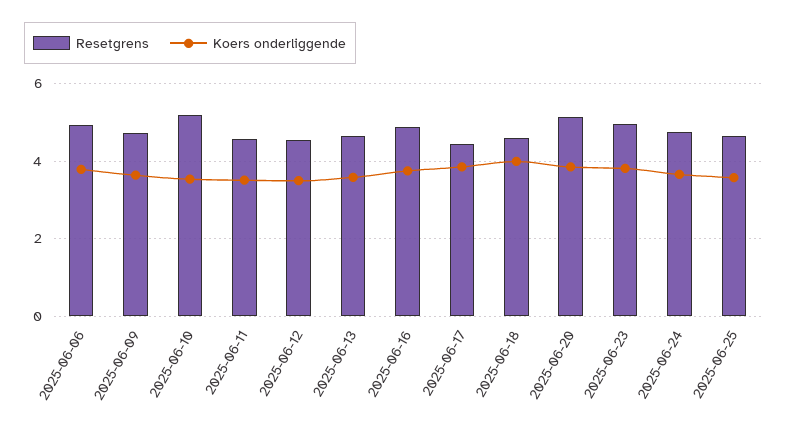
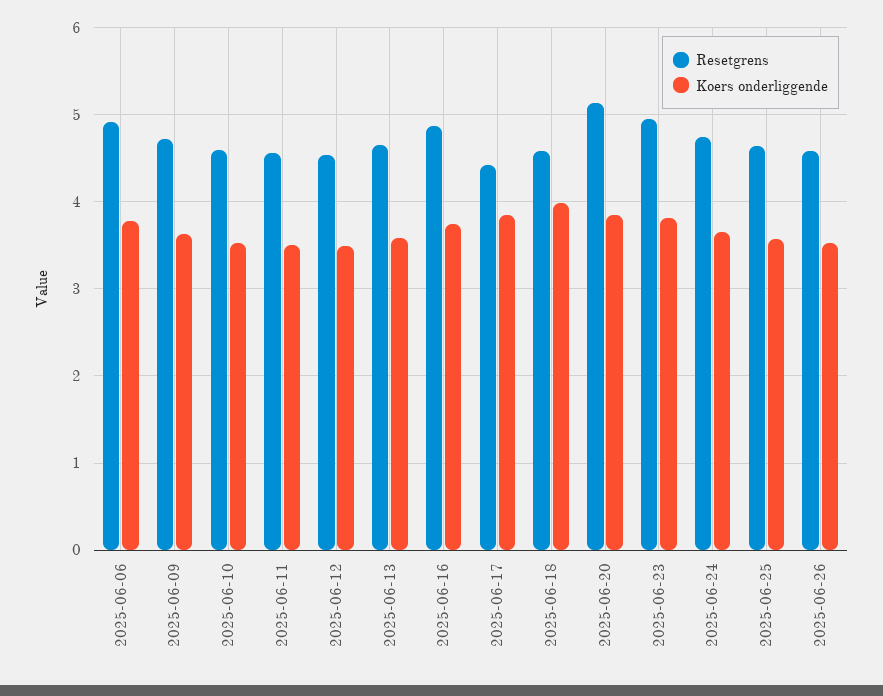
Resetgrens, 2025-06-10: 5.2 -> 4.6
Resetgrens, 2025-06-26: none -> 4.6
Koers onderliggende, 2025-06-26: none -> 3.5

